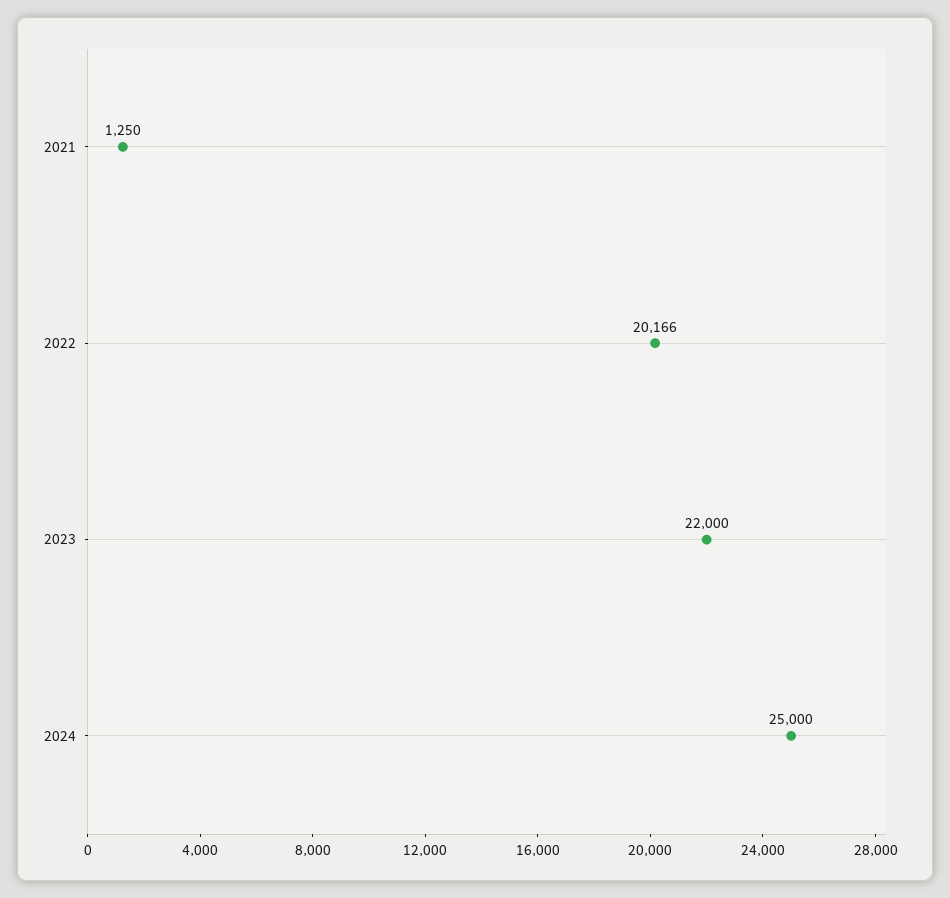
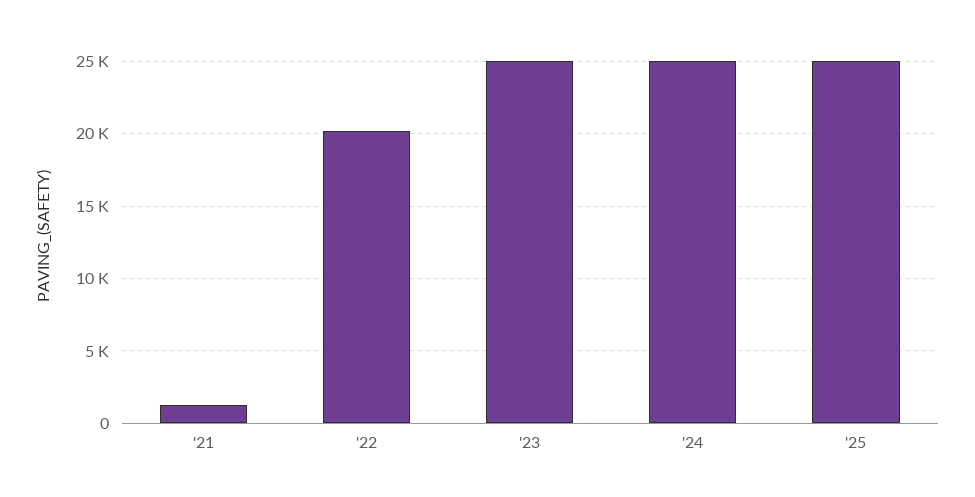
2023: 22000 -> 25000
'25: none -> 25000

